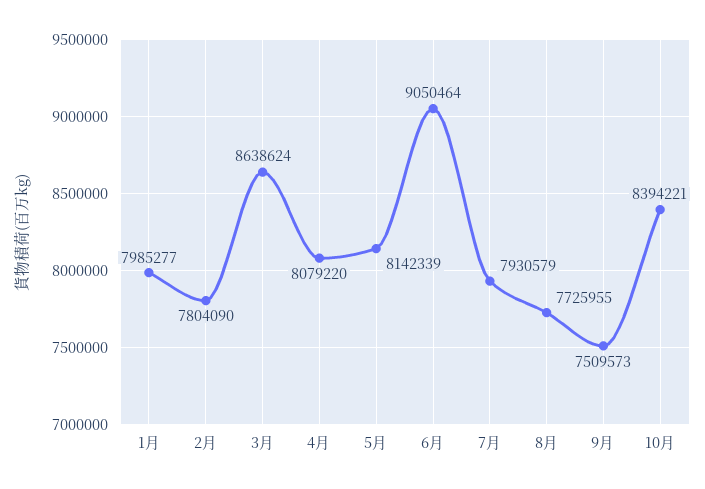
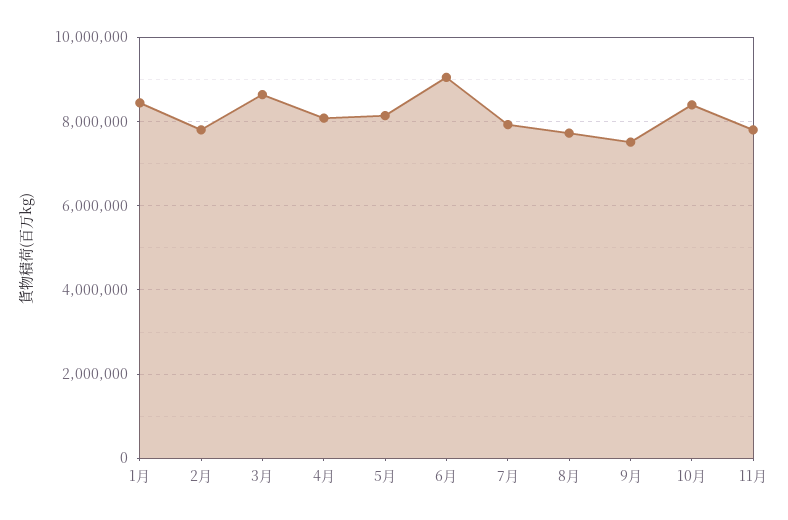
1月: 7985277 -> 8400000
11月: none -> 7800000

